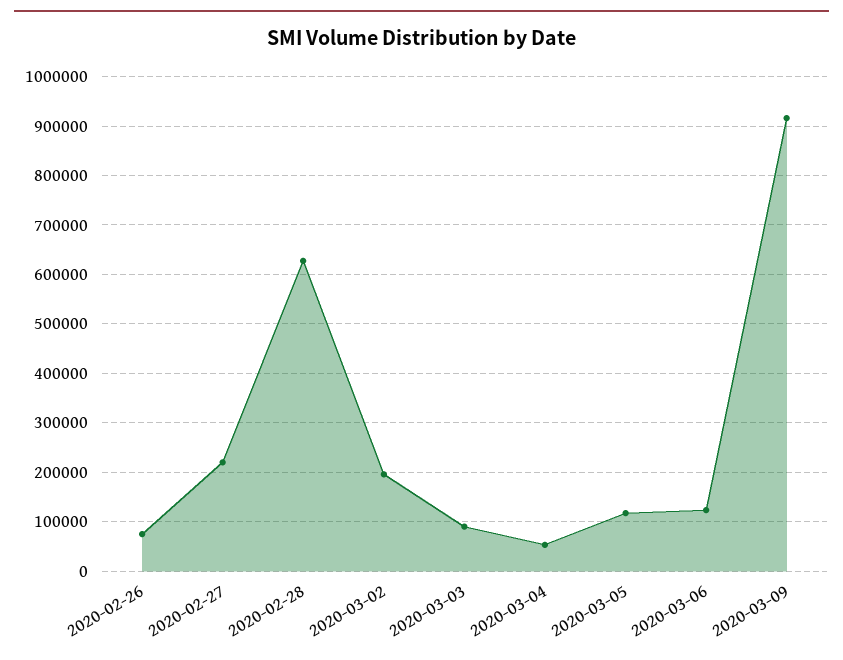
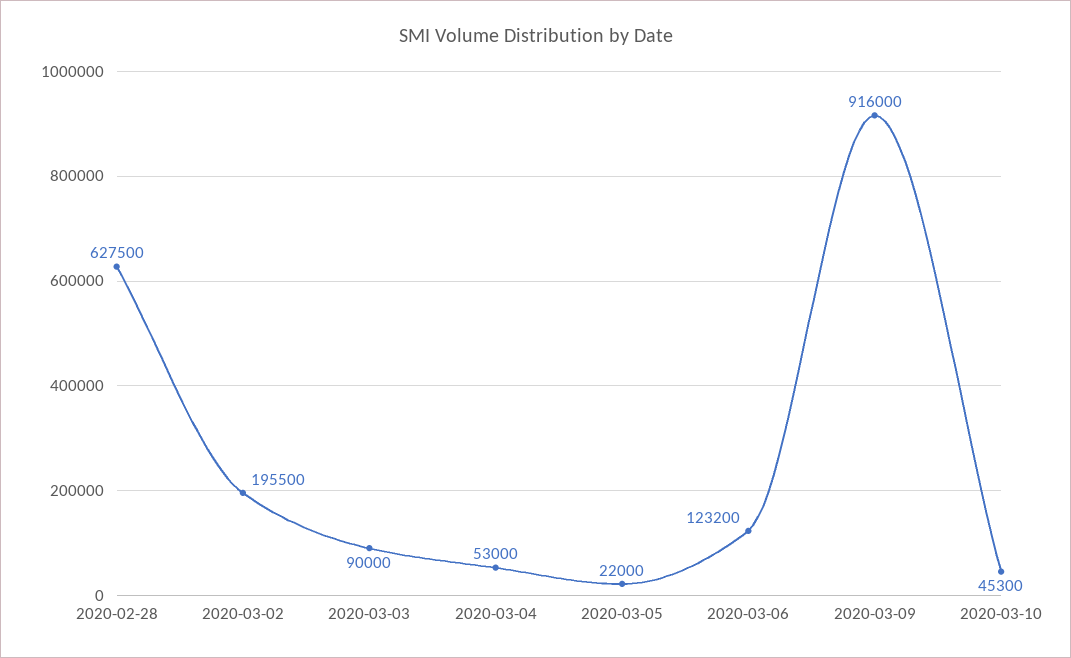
2020-02-26: 80000 -> none
2020-02-27: 220000 -> none
2020-03-05: 120000 -> 22000
2020-03-10: none -> 45300

